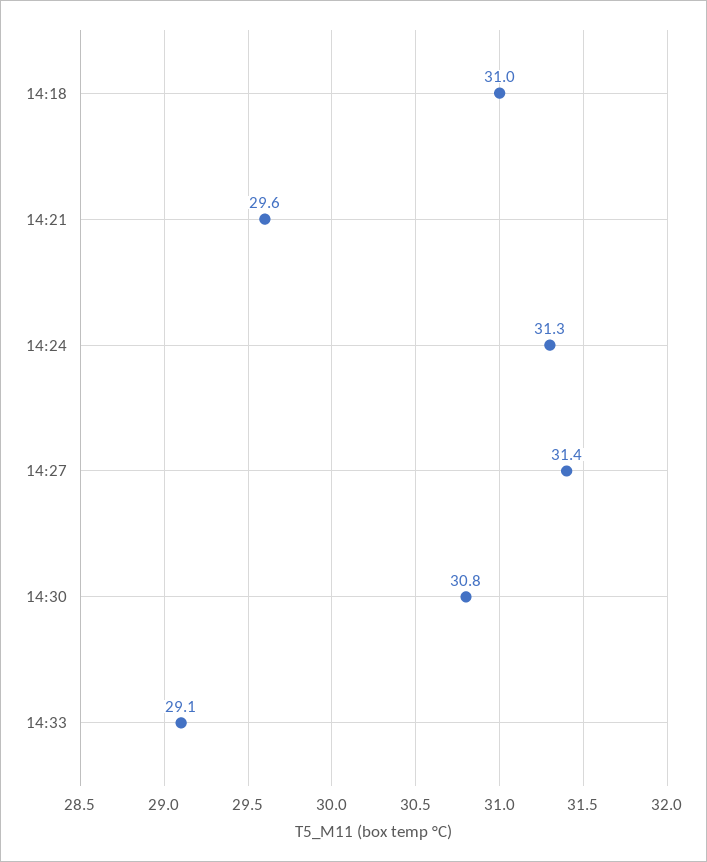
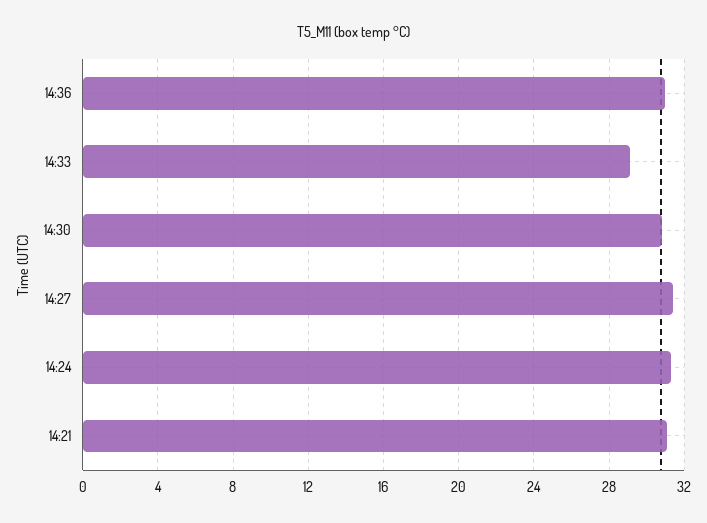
14:18: 31 -> none
14:21: 29.6 -> 31
14:36: none -> 31

